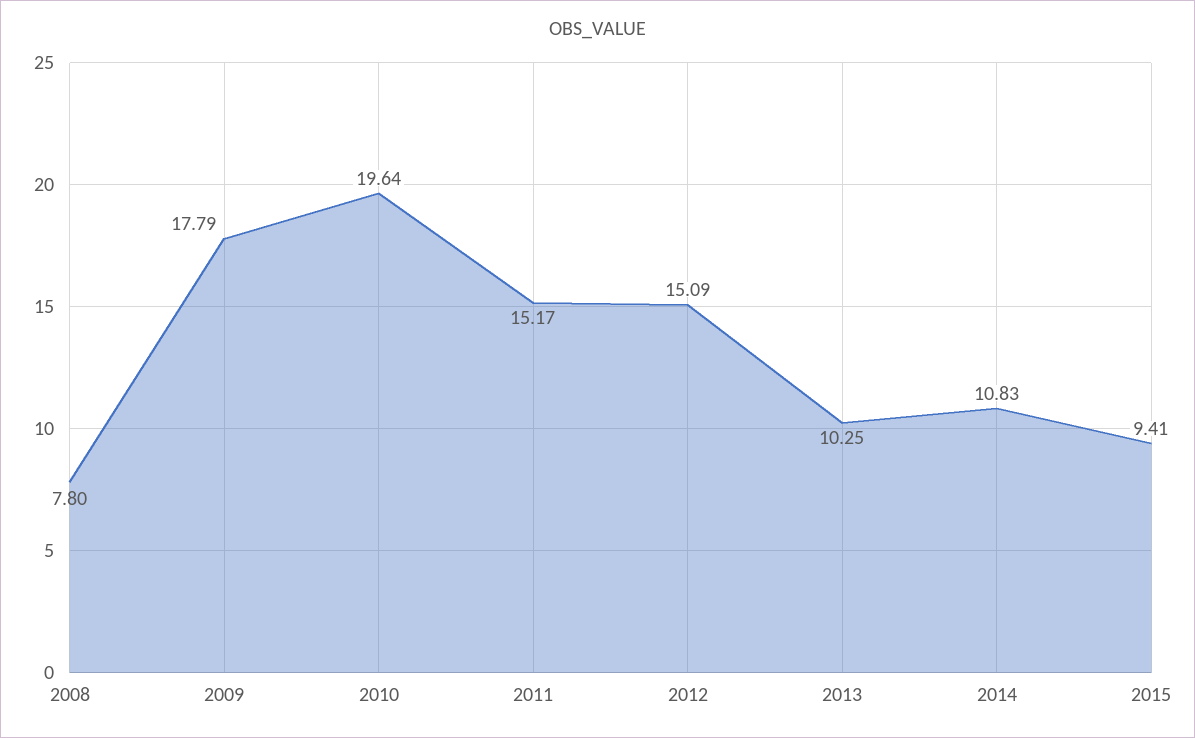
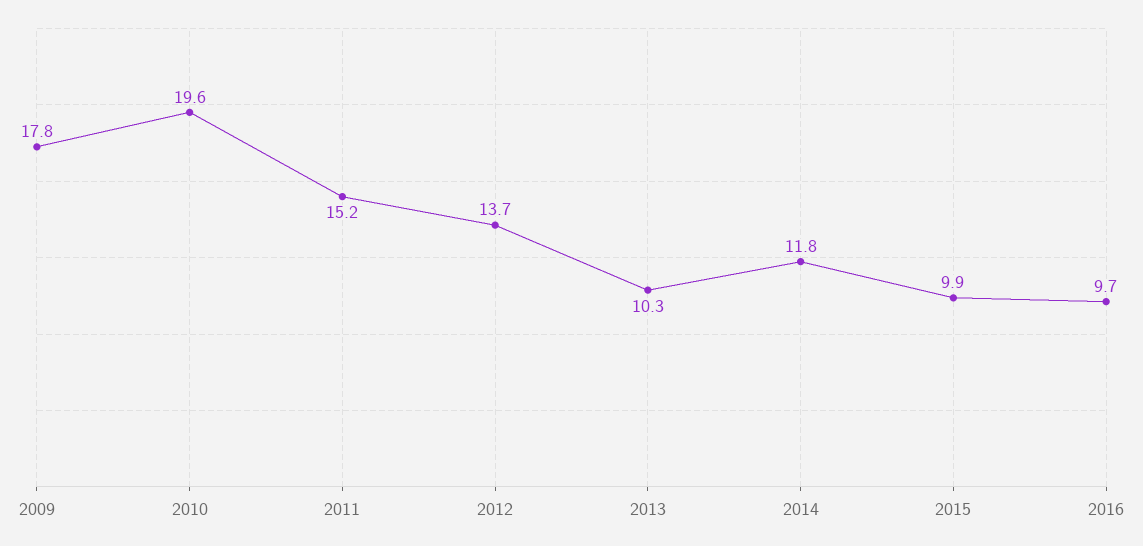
2008: 7.8 -> none
2012: 15.09 -> 13.7
2014: 10.83 -> 11.8
2015: 9.41 -> 9.9
2016: none -> 9.7

